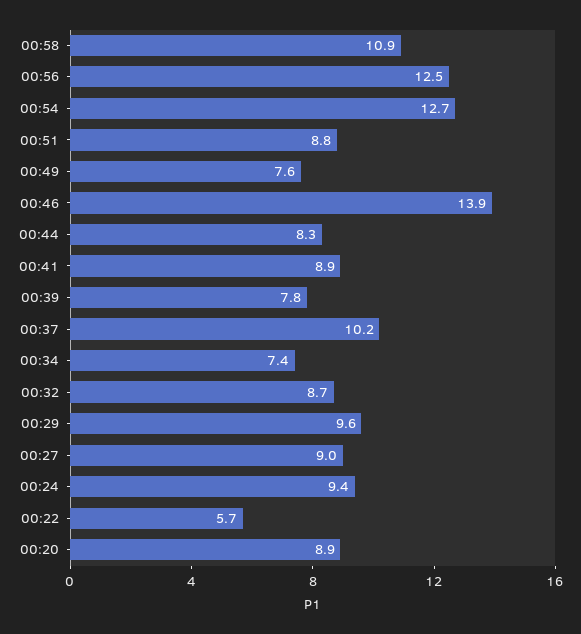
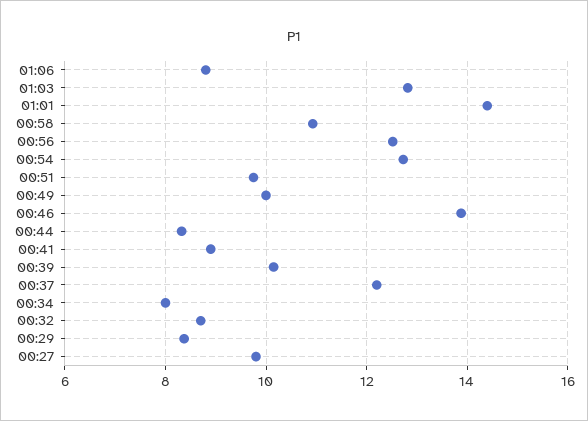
00:51: 8.8 -> 9.8
00:49: 7.6 -> 10
00:39: 7.8 -> 10.2
00:37: 10.2 -> 12.2
00:34: 7.4 -> 8
00:29: 9.6 -> 8.4
00:27: 9 -> 9.8
00:24: 9.4 -> none
00:22: 5.7 -> none
00:20: 8.9 -> none
01:06: none -> 8.8
01:03: none -> 12.8
01:01: none -> 14.4

